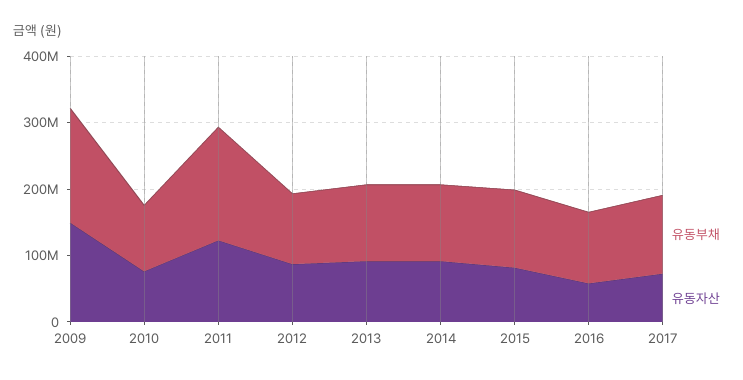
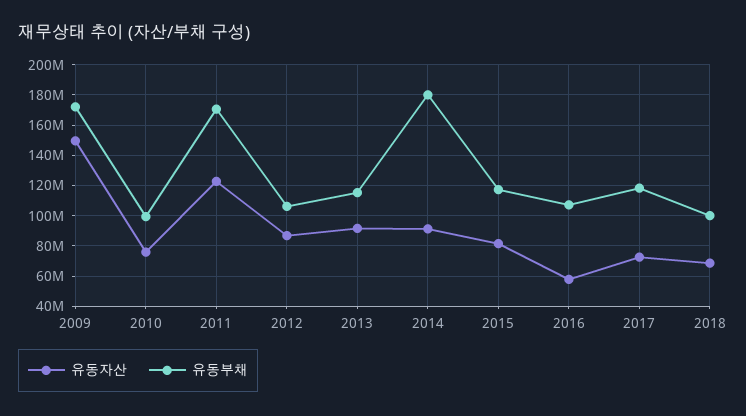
유동부채, 2014: 120000000 -> 180000000
유동자산, 2018: none -> 70000000
유동부채, 2018: none -> 100000000

